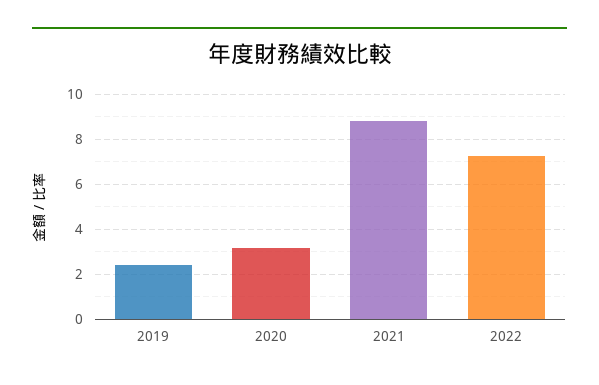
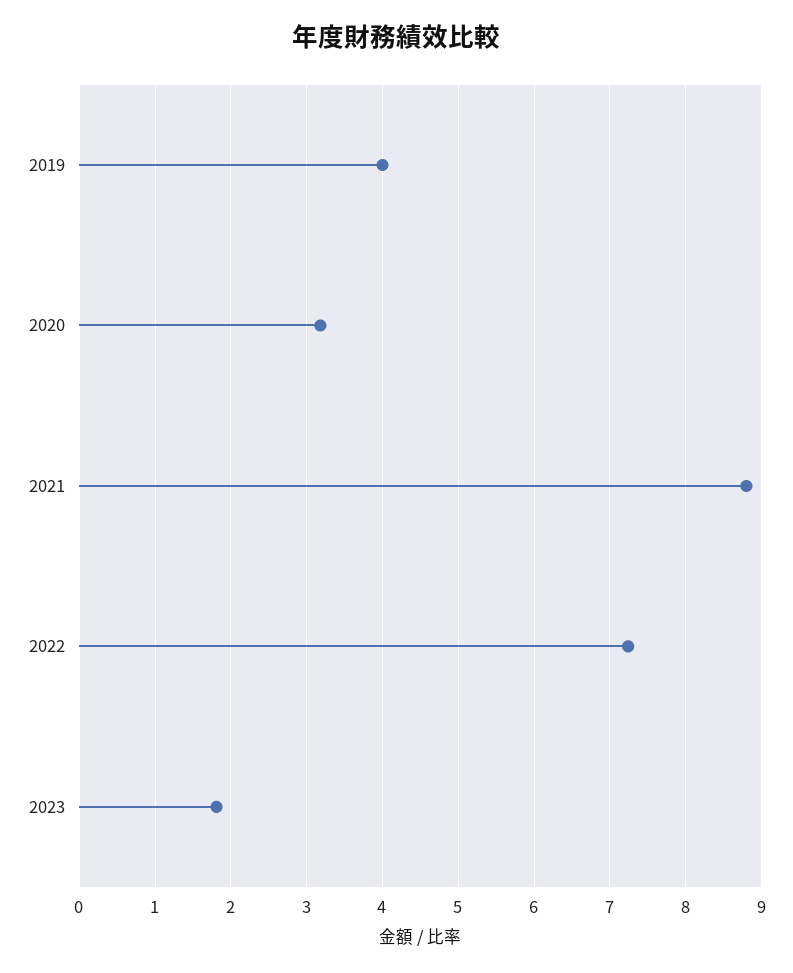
2019: 2.5 -> 4
2023: none -> 1.8

